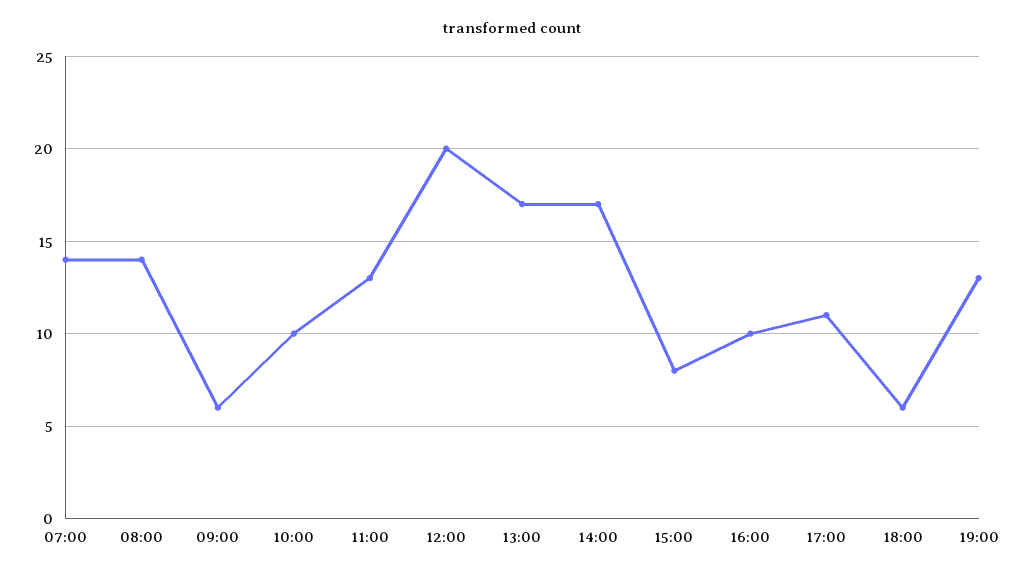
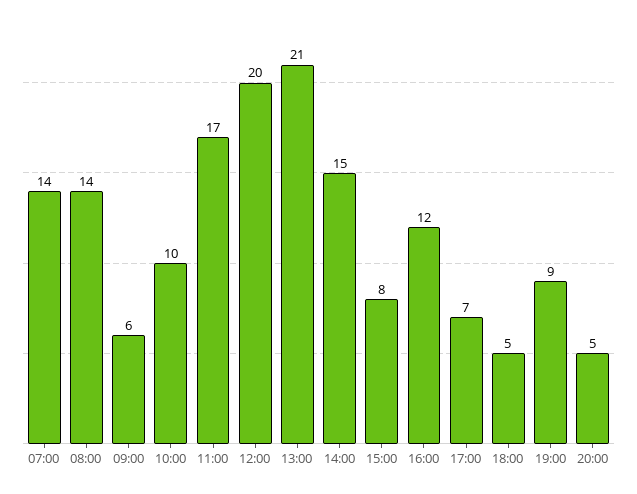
11:00: 13 -> 17
13:00: 17 -> 21
14:00: 17 -> 15
16:00: 10 -> 12
17:00: 11 -> 7
18:00: 6 -> 5
19:00: 13 -> 9
20:00: none -> 5

